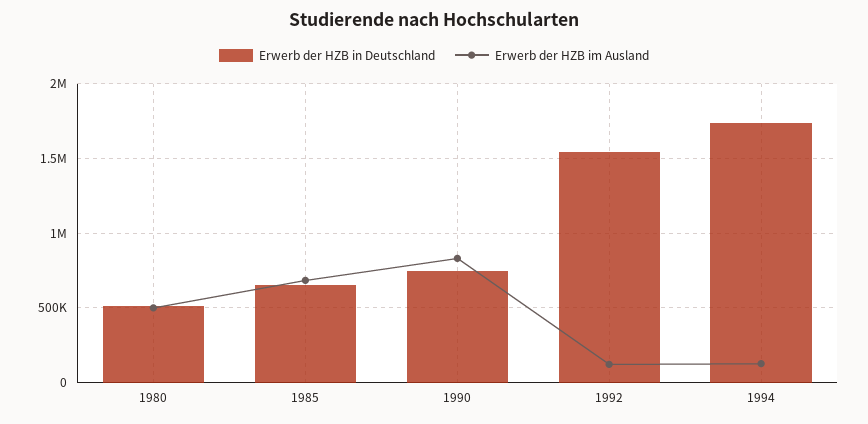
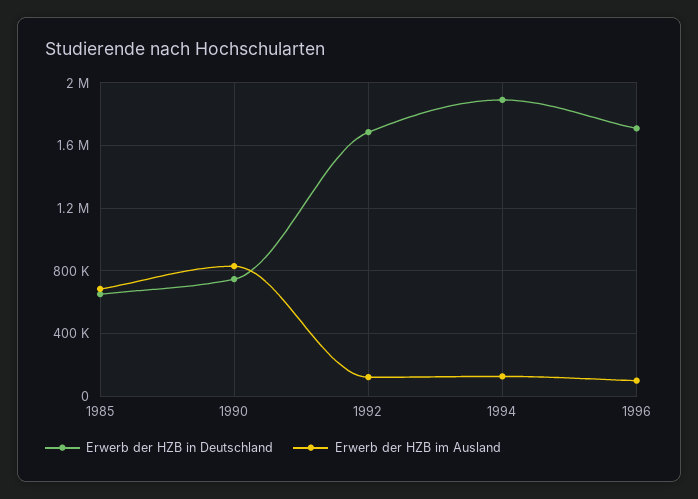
Erwerb der HZB in Deutschland, 1980: 500000 -> none
Erwerb der HZB im Ausland, 1980: 500000 -> none
Erwerb der HZB in Deutschland, 1992: 1550000 -> 1700000
Erwerb der HZB in Deutschland, 1994: 1750000 -> 1900000
Erwerb der HZB in Deutschland, 1996: none -> 1700000
Erwerb der HZB im Ausland, 1996: none -> 100000

